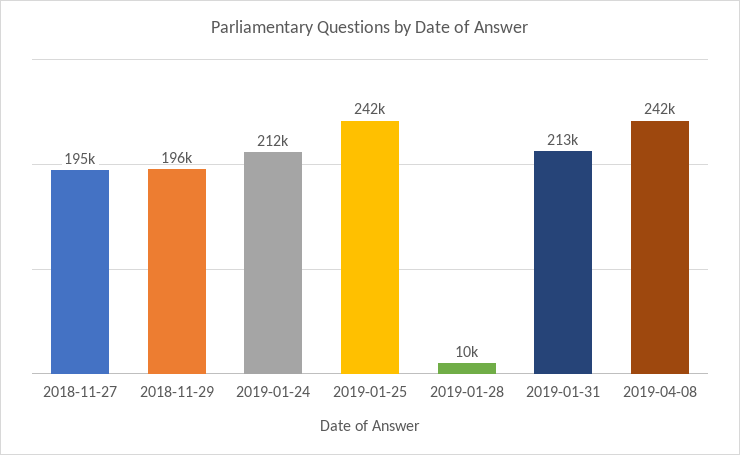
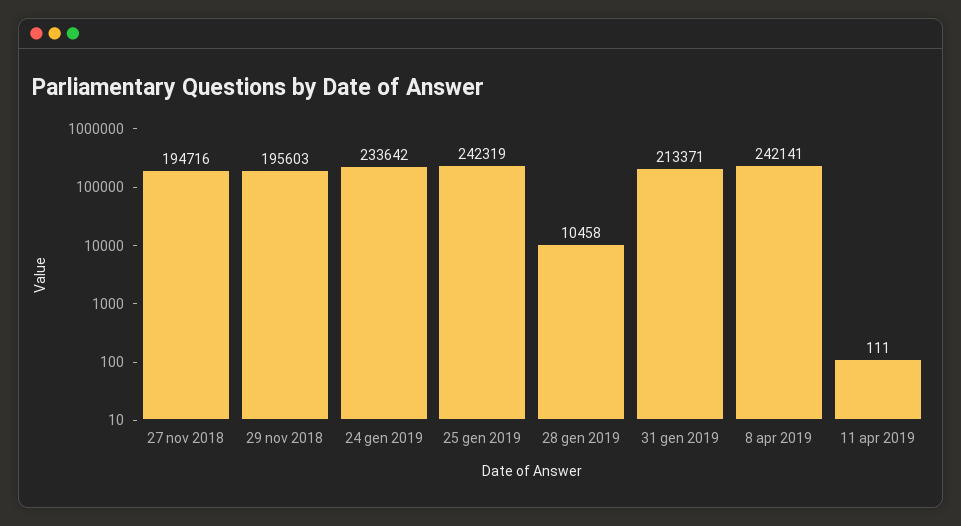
2019-01-24: 212000 -> 233642
11 apr 2019: none -> 111

